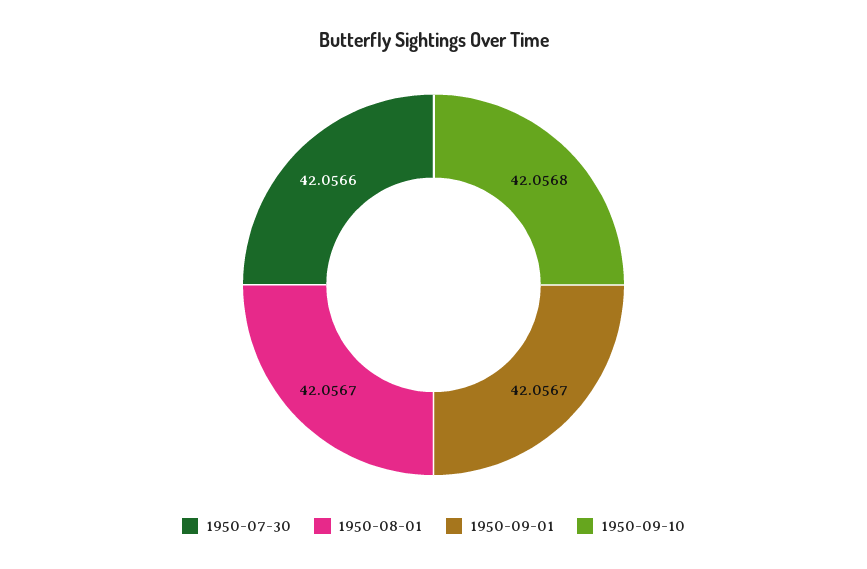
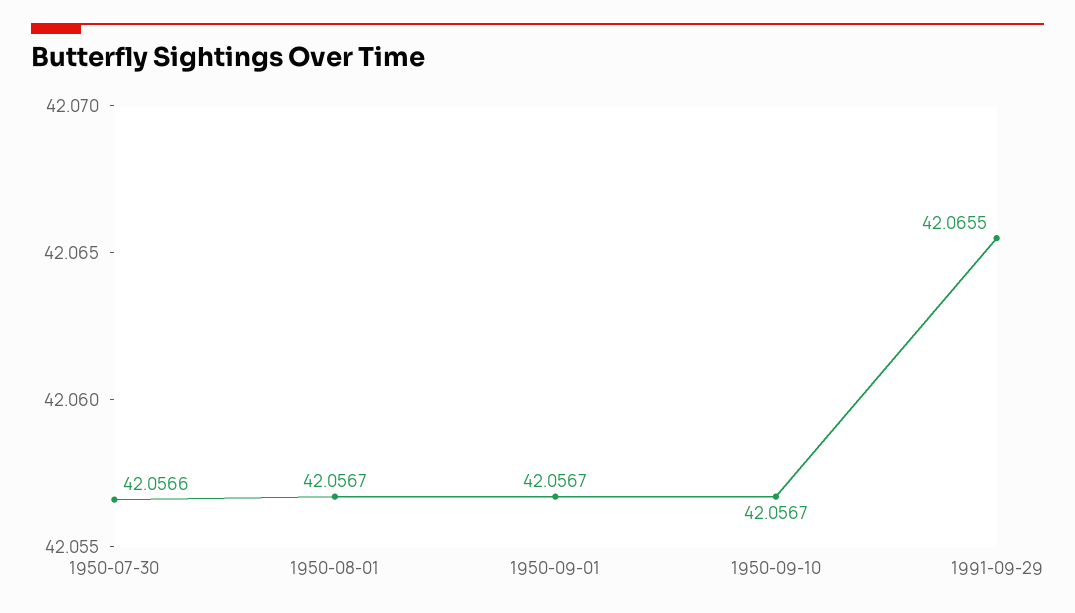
1950-09-10: 42.0568 -> 42.0567
1991-09-29: none -> 42.0655

